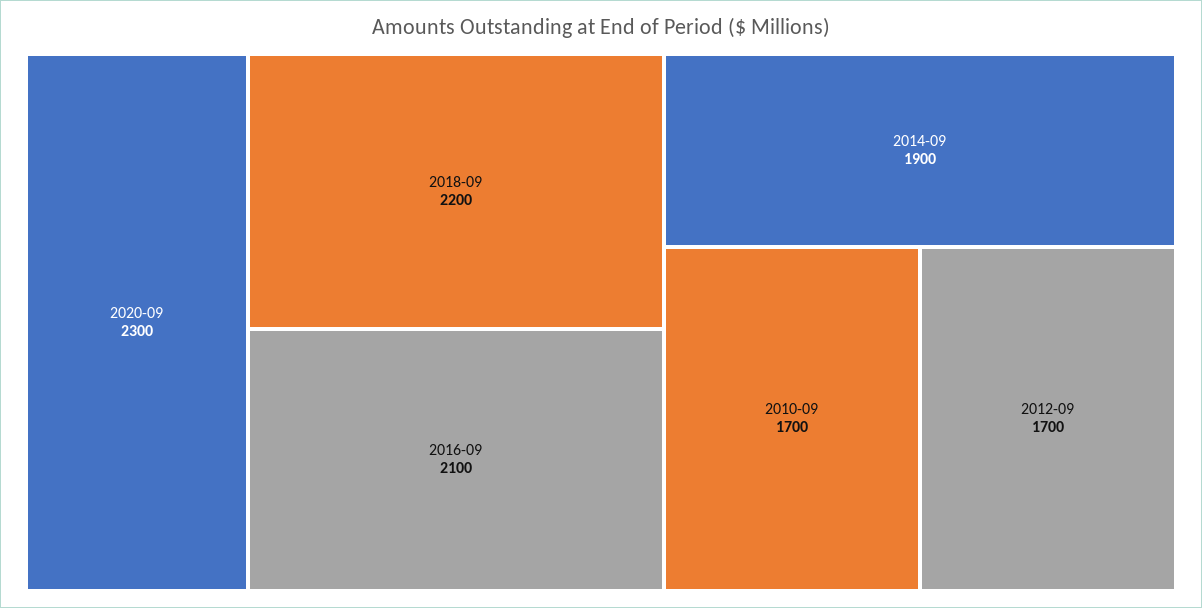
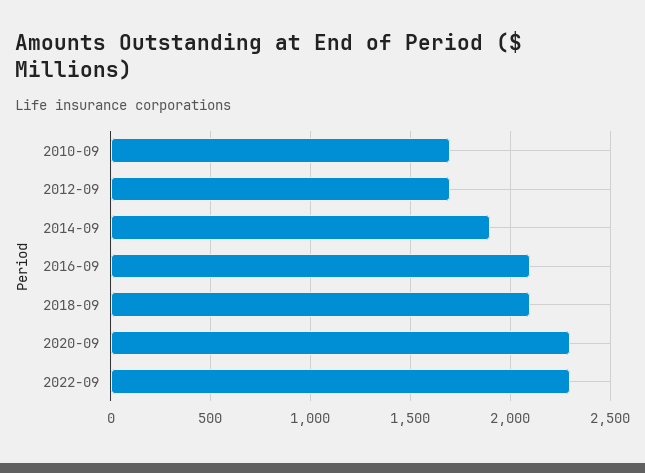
2018-09: 2200 -> 2100
2022-09: none -> 2300

